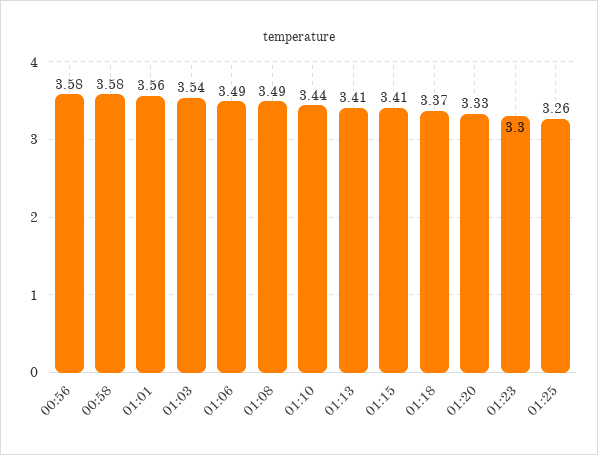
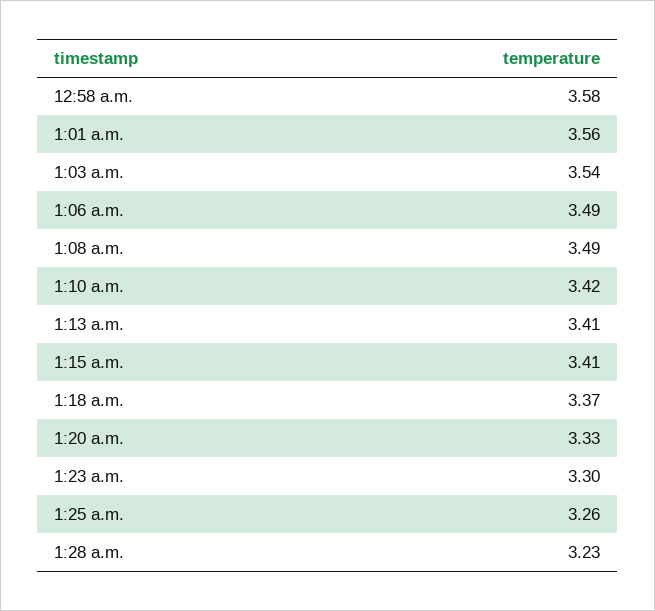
00:56: 3.58 -> none
01:10: 3.44 -> 3.42
1:28 a.m.: none -> 3.23

